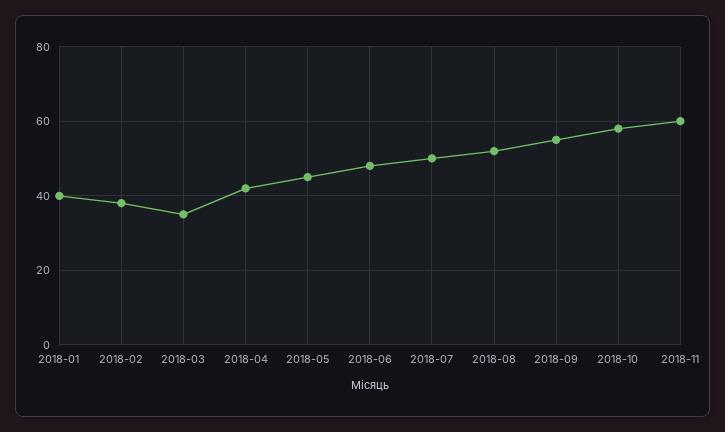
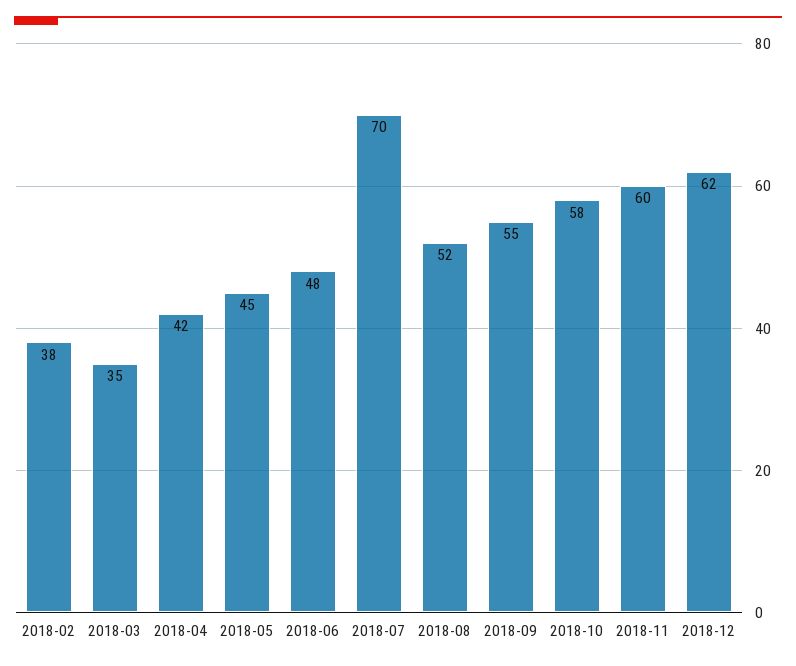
2018-01: 40 -> none
2018-07: 50 -> 70
2018-12: none -> 62

